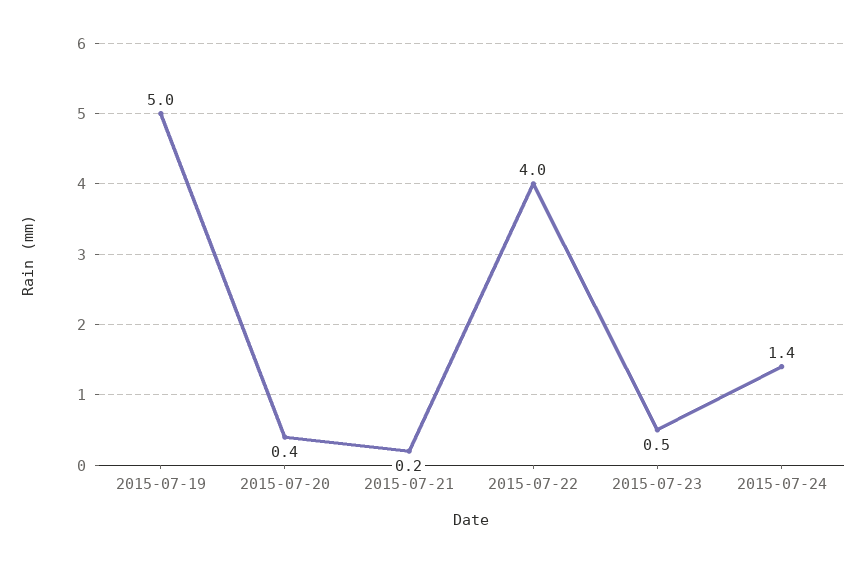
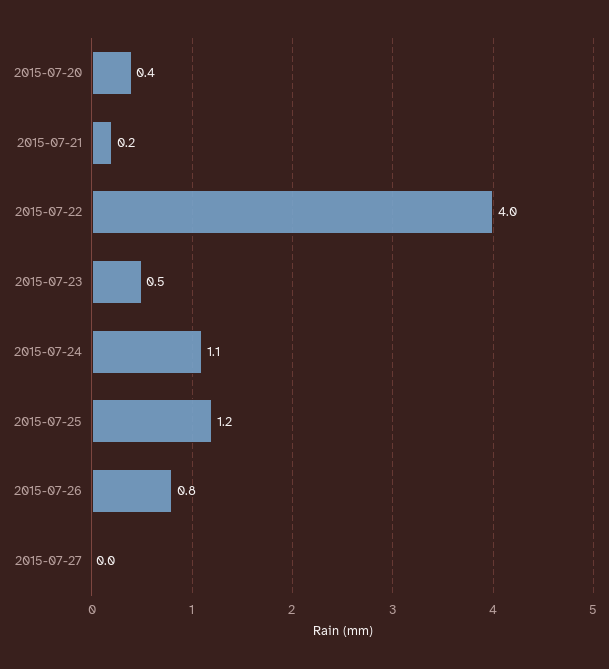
2015-07-19: 5 -> none
2015-07-24: 1.4 -> 1.1
2015-07-25: none -> 1.2
2015-07-26: none -> 0.8
2015-07-27: none -> 0

